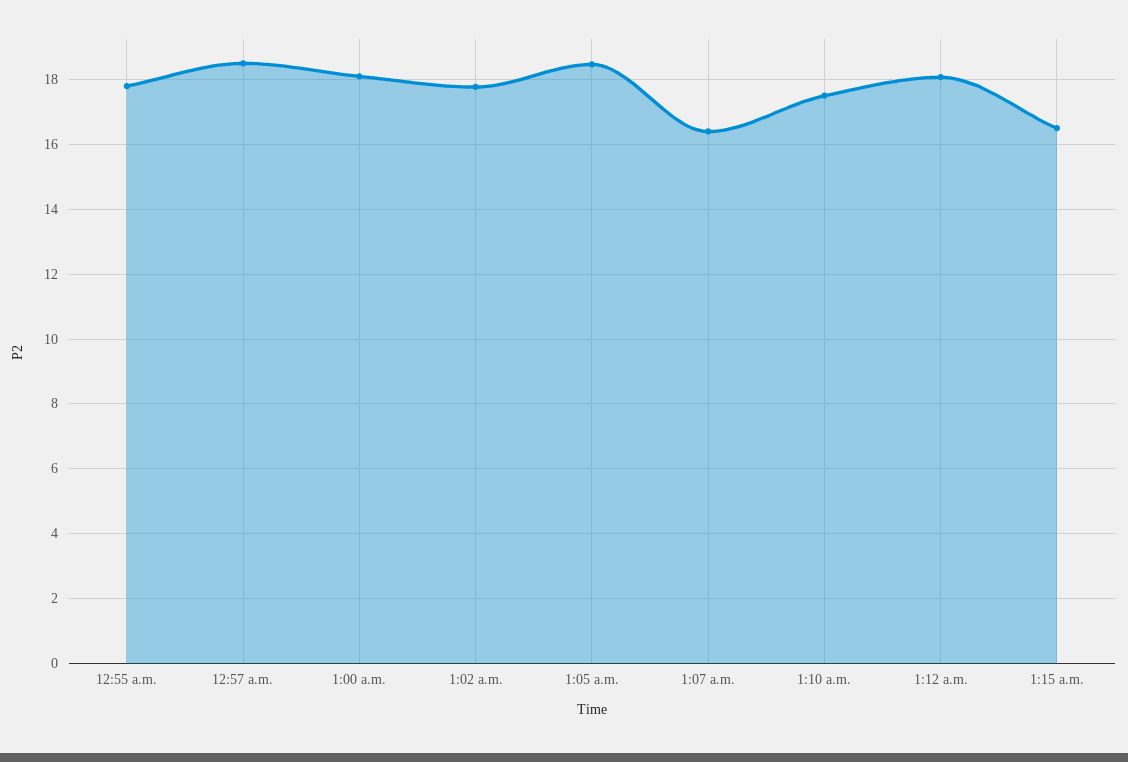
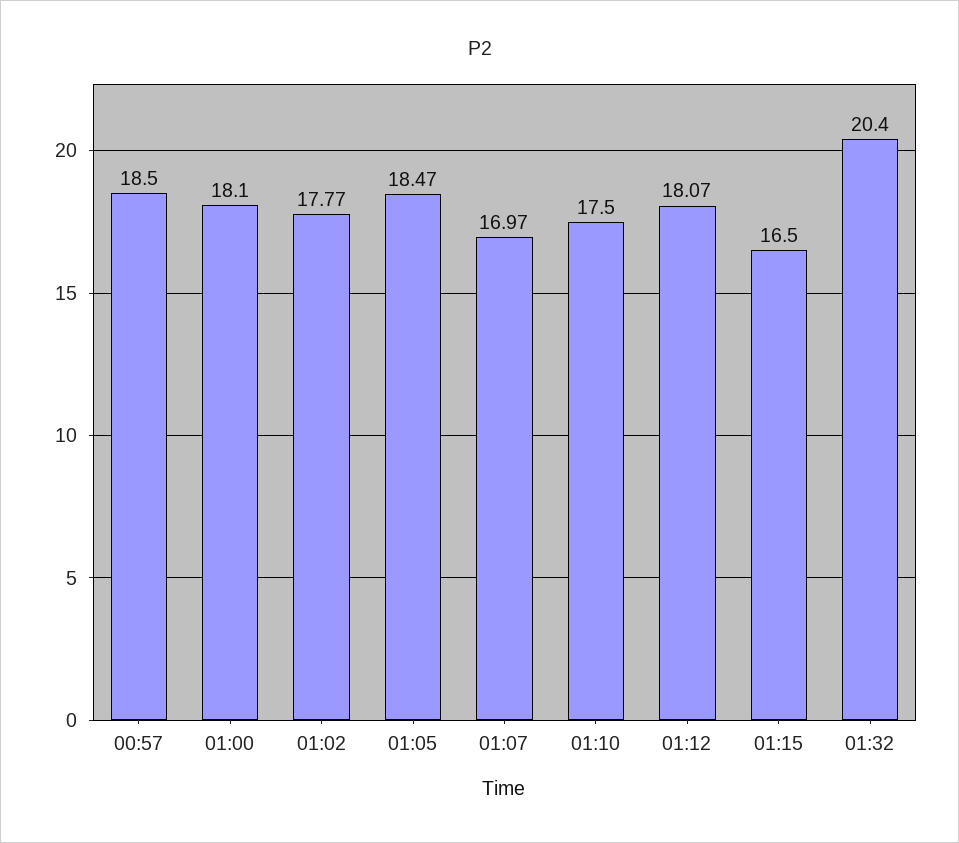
12:55 a.m.: 17.8 -> none
1:07 a.m.: 16.4 -> 16.97
01:32: none -> 20.4

